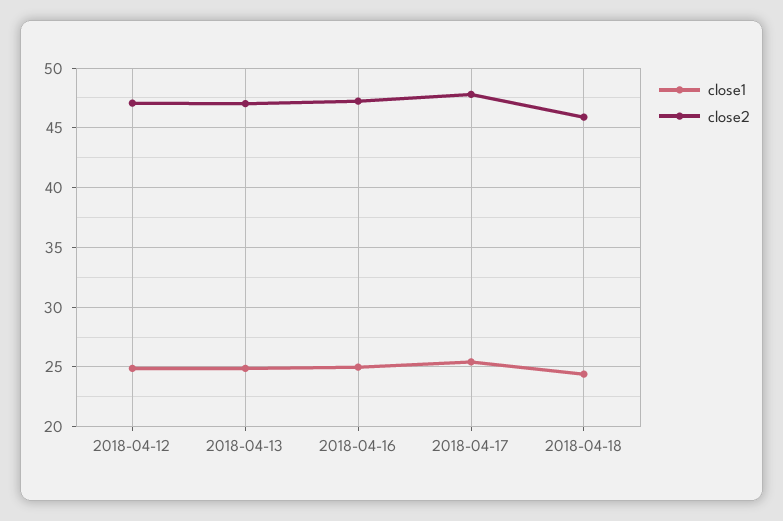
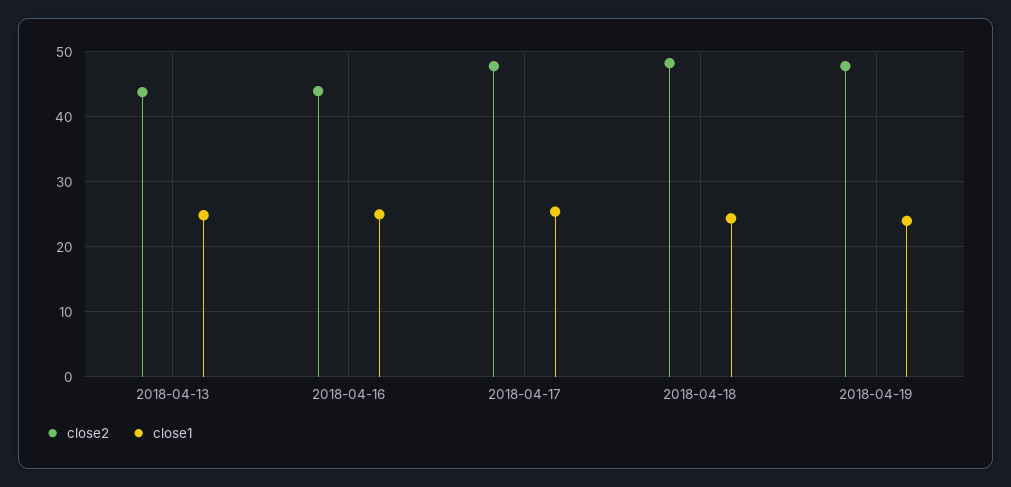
close1, 2018-04-12: 25 -> none
close2, 2018-04-12: 47 -> none
close2, 2018-04-13: 47 -> 44
close2, 2018-04-16: 47 -> 44
close2, 2018-04-18: 46 -> 48
close2, 2018-04-19: none -> 48
close1, 2018-04-19: none -> 24

